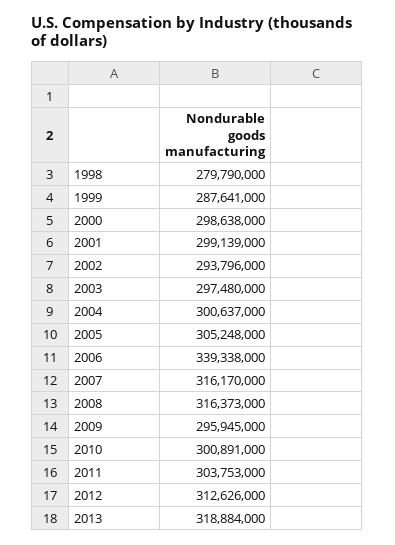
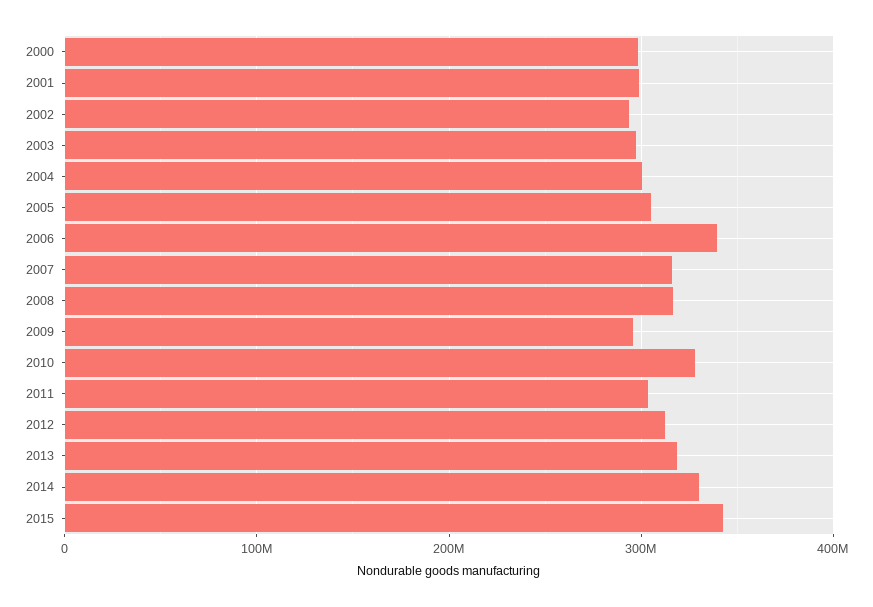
1998: 279790000 -> none
1999: 287641000 -> none
2010: 300891000 -> 330000000
2014: none -> 330000000
2015: none -> 340000000

